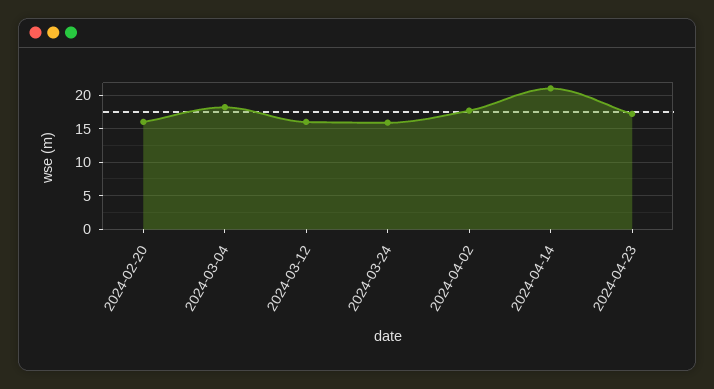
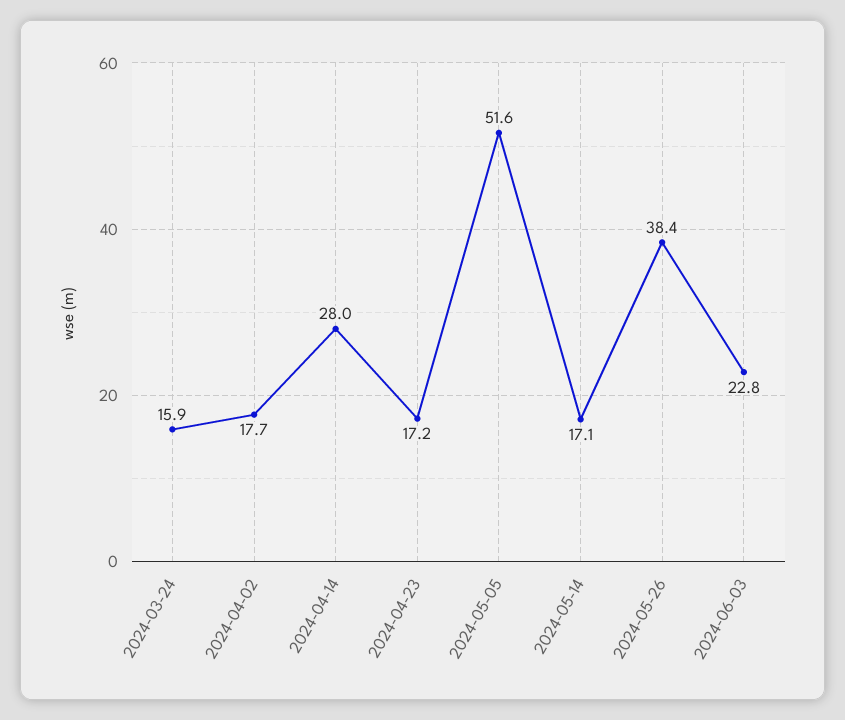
2024-02-20: 16 -> none
2024-03-04: 18 -> none
2024-03-12: 16 -> none
2024-04-14: 21 -> 28
2024-05-05: none -> 51.6
2024-05-14: none -> 17.1
2024-05-26: none -> 38.4
2024-06-03: none -> 22.8

